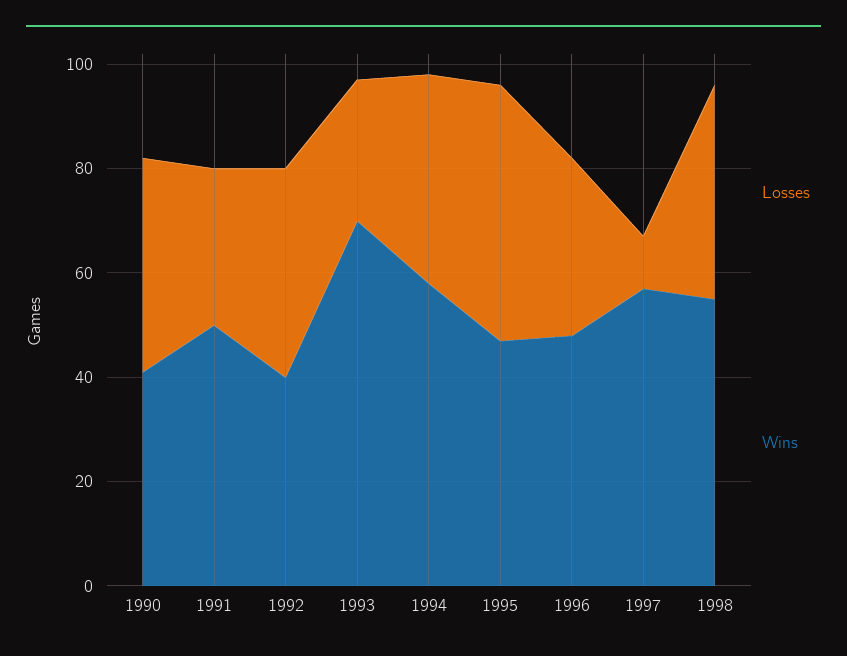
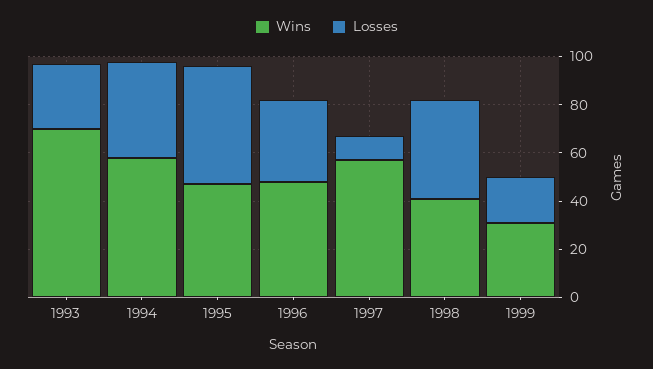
Losses, 1990: 40 -> none
Wins, 1990: 40 -> none
Losses, 1991: 30 -> none
Wins, 1991: 50 -> none
Losses, 1992: 40 -> none
Wins, 1992: 40 -> none
Wins, 1998: 55 -> 40
Wins, 1999: none -> 30
Losses, 1999: none -> 20

